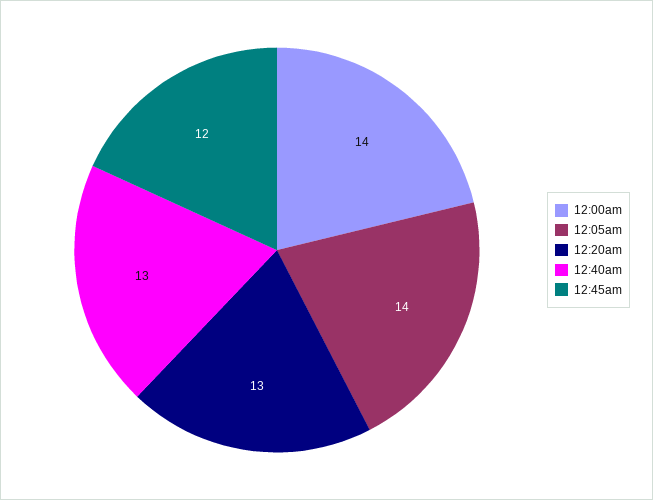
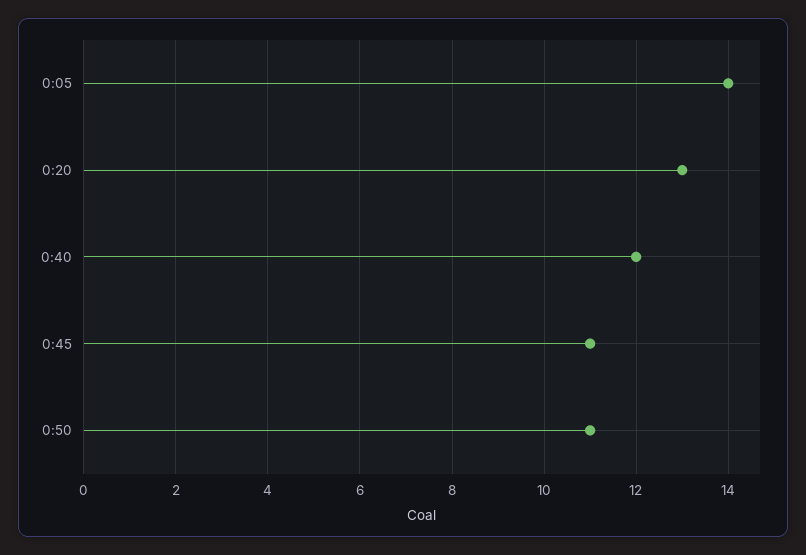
12:00am: 14 -> none
12:40am: 13 -> 12
12:45am: 12 -> 11
0:50: none -> 11

